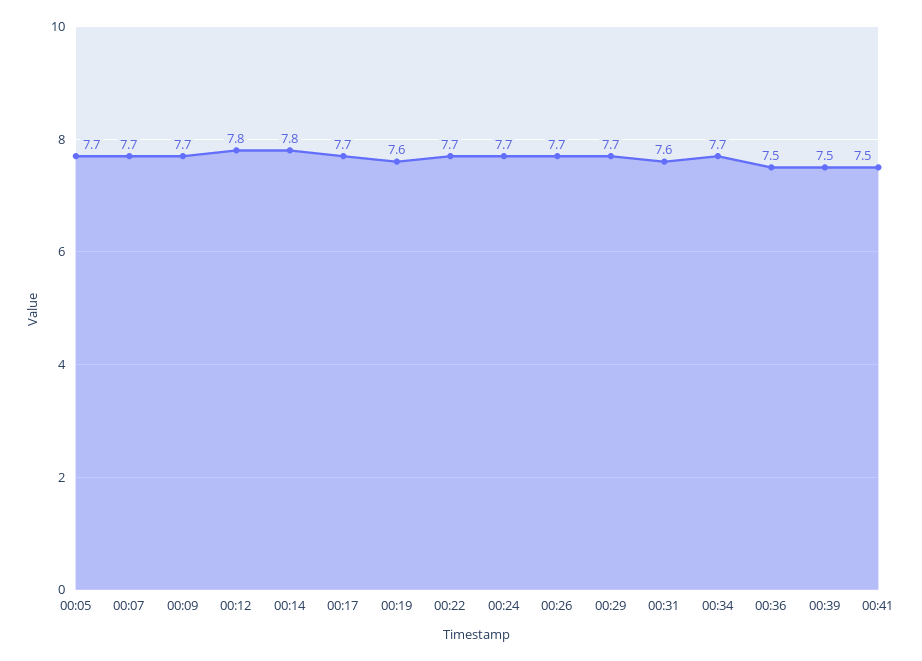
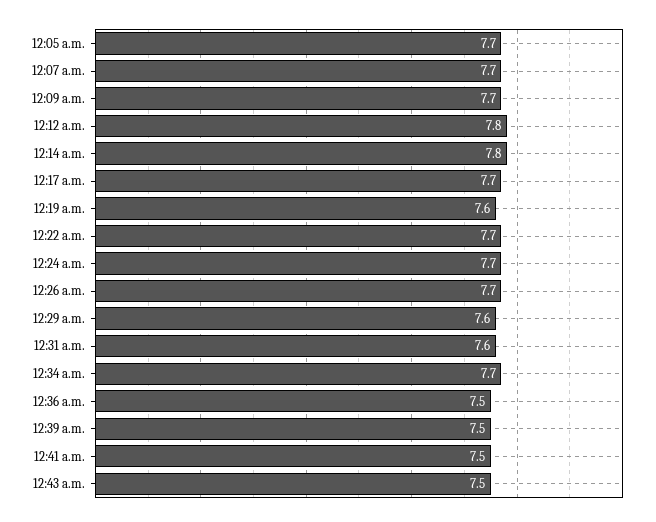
00:29: 7.7 -> 7.6
12:43 a.m.: none -> 7.5

